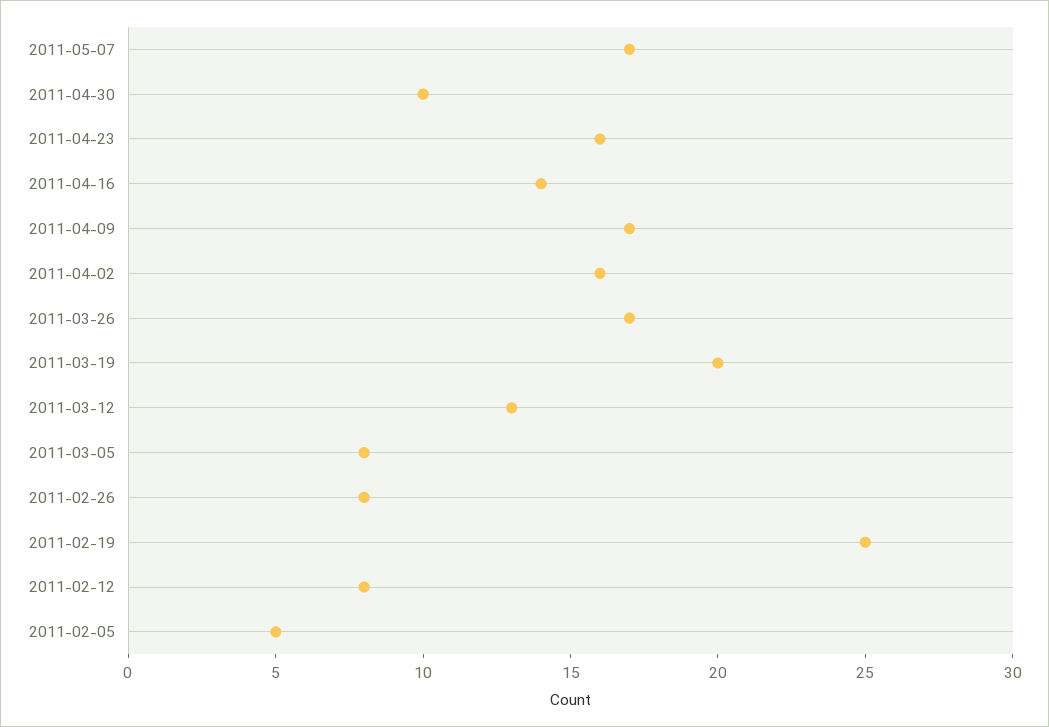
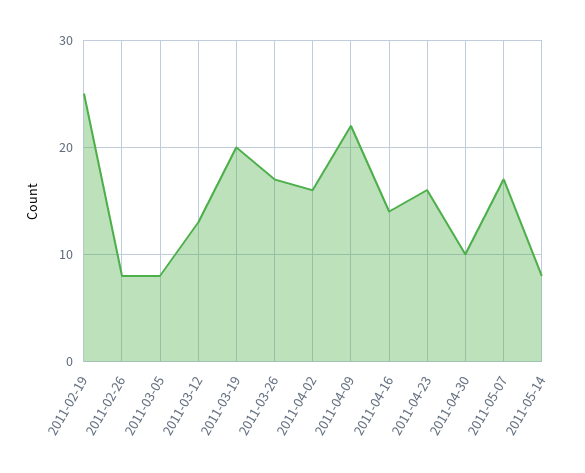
2011-04-09: 17 -> 22
2011-02-12: 8 -> none
2011-02-05: 5 -> none
2011-05-14: none -> 8

